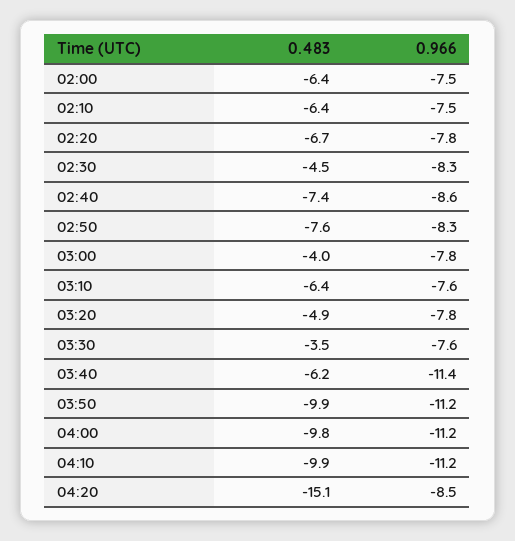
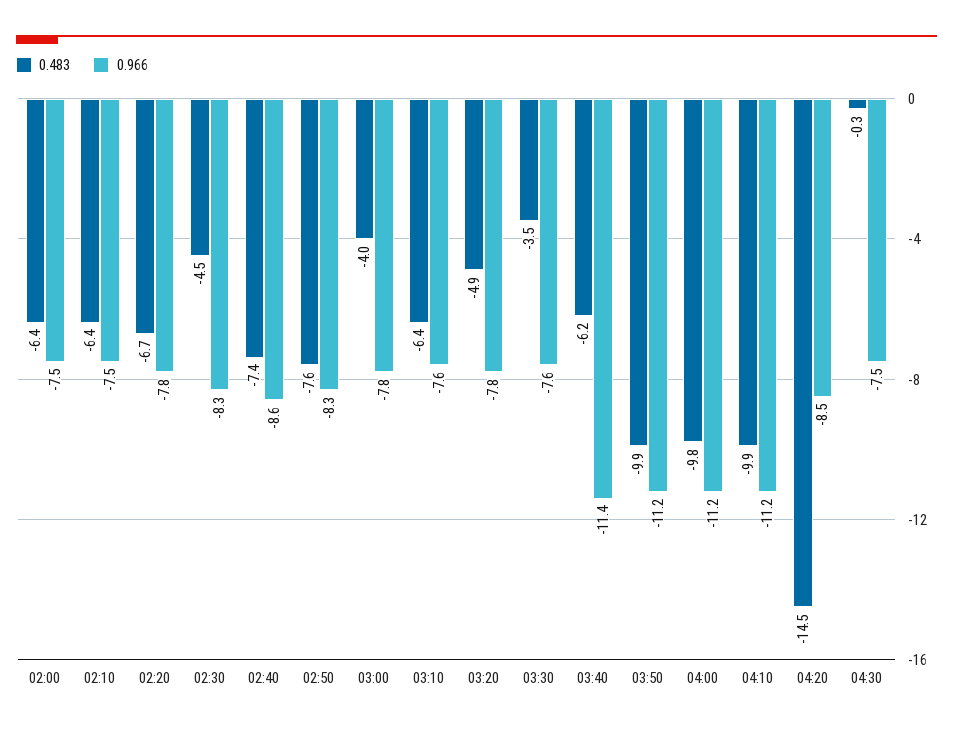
0.483, 04:20: -15.1 -> -14.5
0.483, 04:30: none -> -0.3
0.966, 04:30: none -> -7.5

